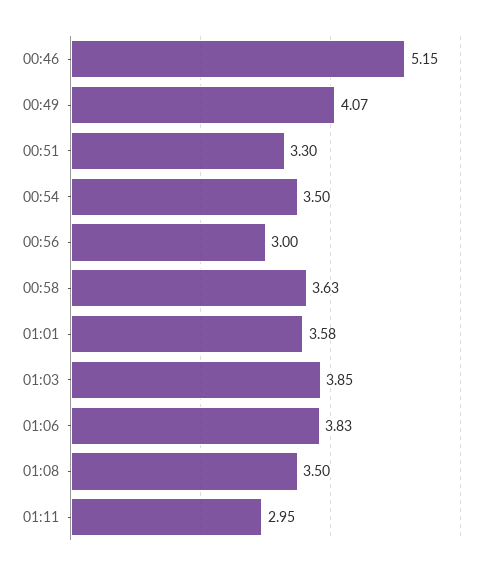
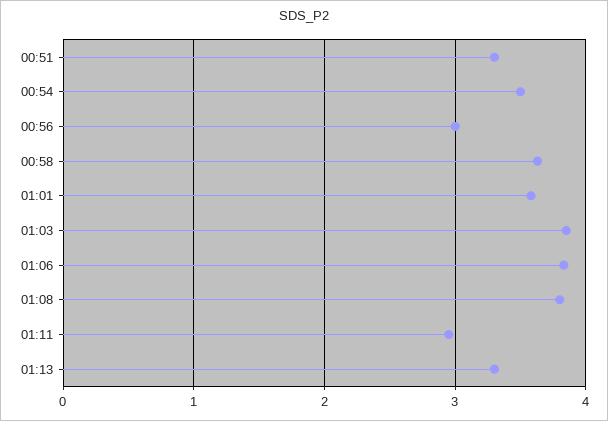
00:46: 5.15 -> none
00:49: 4.07 -> none
01:08: 3.5 -> 3.8
01:13: none -> 3.3

